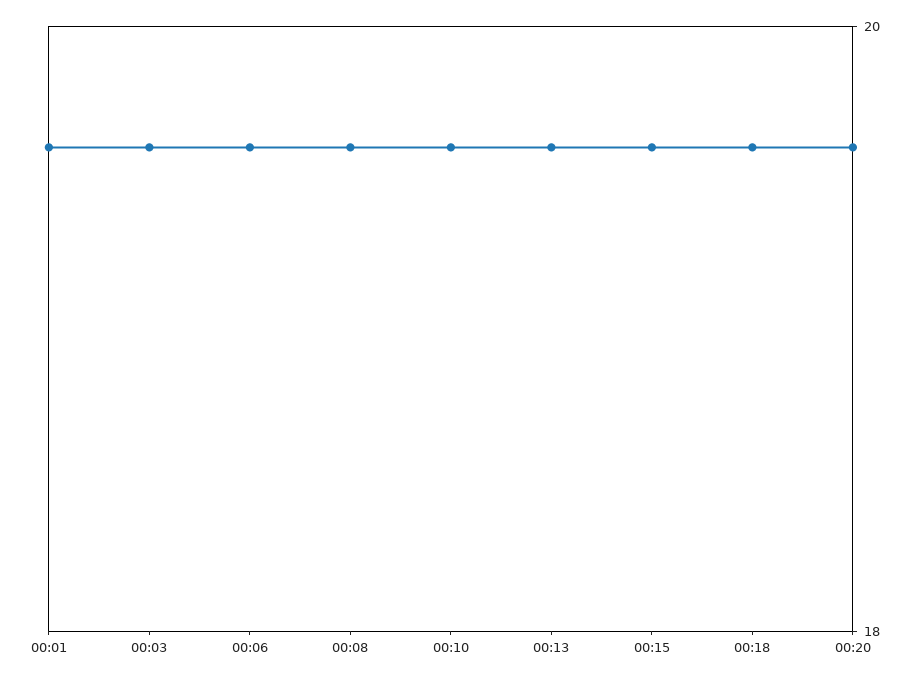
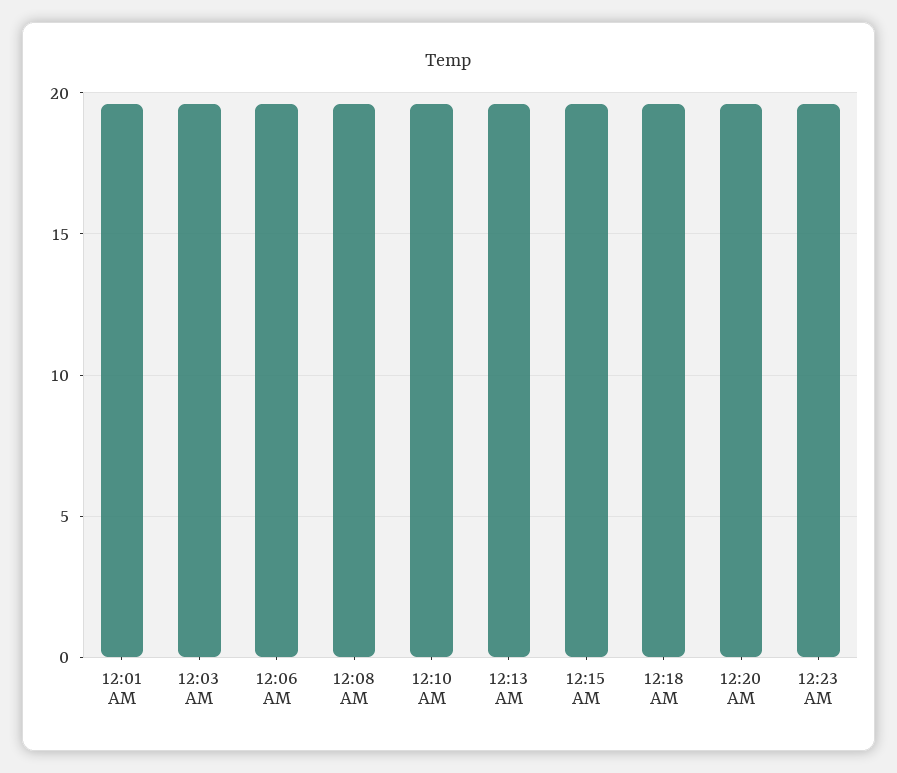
12:23 AM: none -> 19.5

